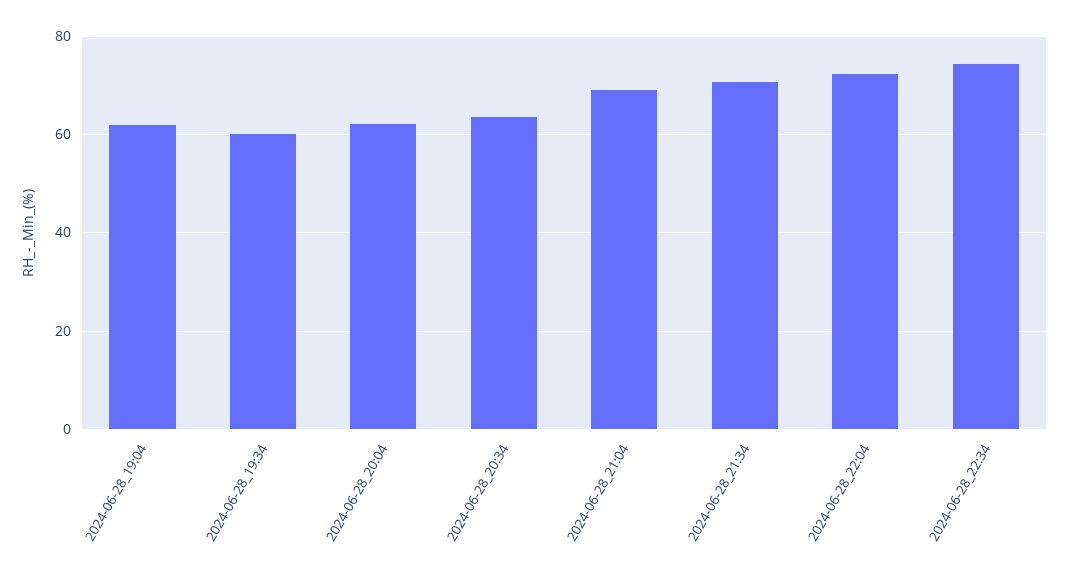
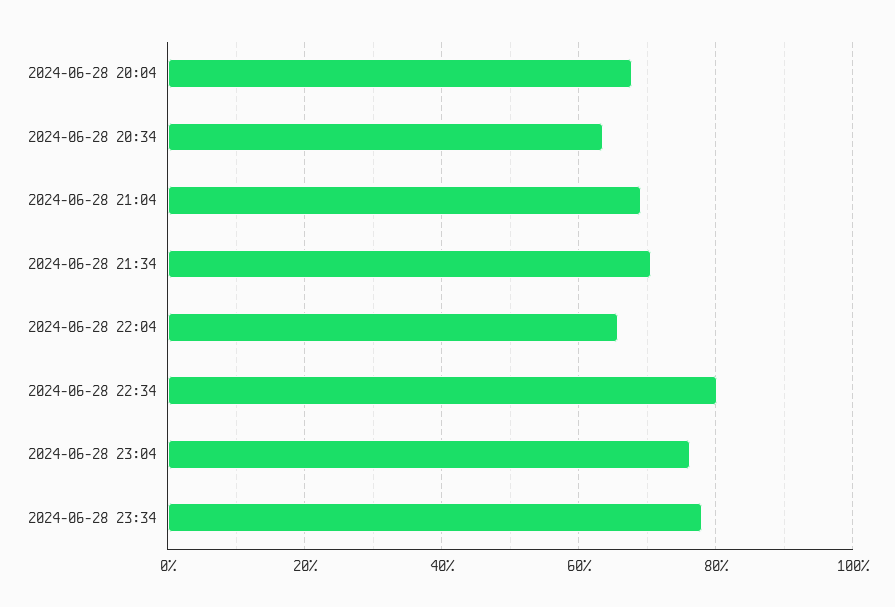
2024-06-28_19:04: 62 -> none
2024-06-28_19:34: 60 -> none
2024-06-28_20:04: 62 -> 68
2024-06-28_22:04: 72 -> 66
2024-06-28_22:34: 74 -> 80
2024-06-28 23:04: none -> 76
2024-06-28 23:34: none -> 78

